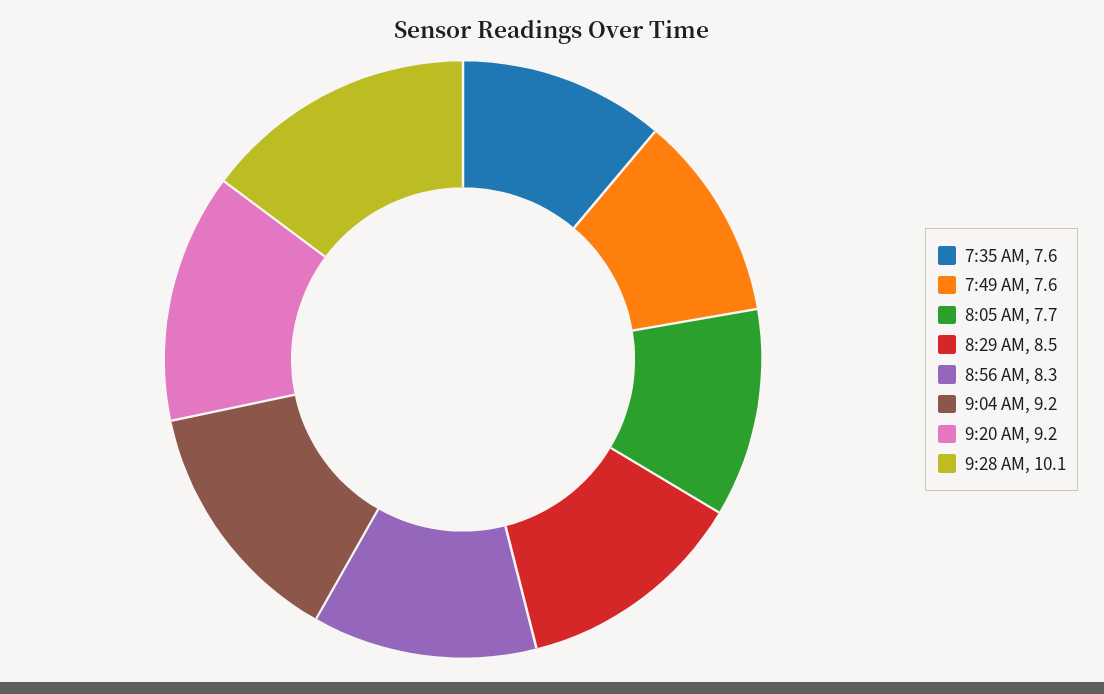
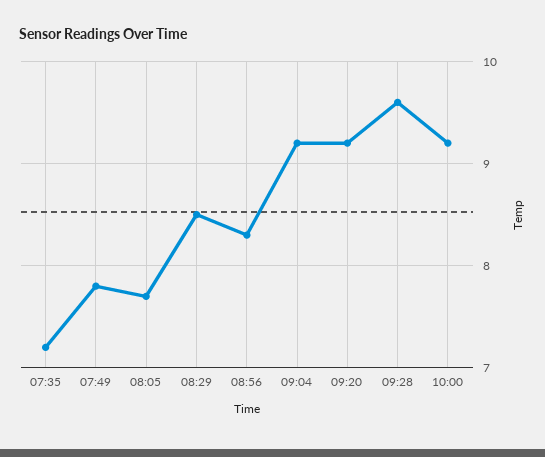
7:35 AM: 7.6 -> 7.2
7:49 AM: 7.6 -> 7.8
9:28 AM: 10.1 -> 9.6
10:00: none -> 9.2

